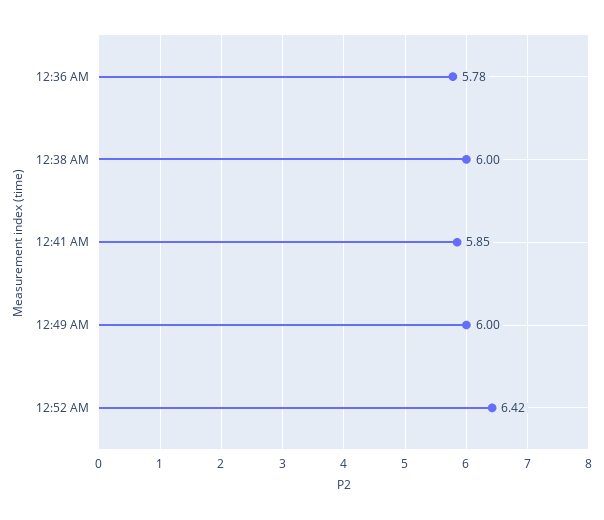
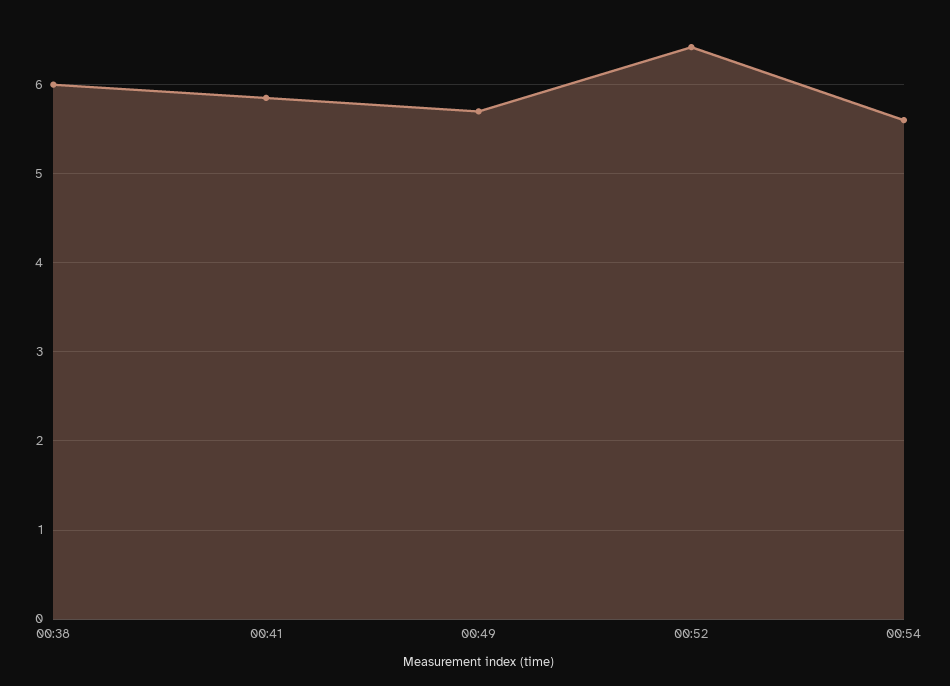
12:36 AM: 5.78 -> none
12:49 AM: 6 -> 5.7
00:54: none -> 5.6

